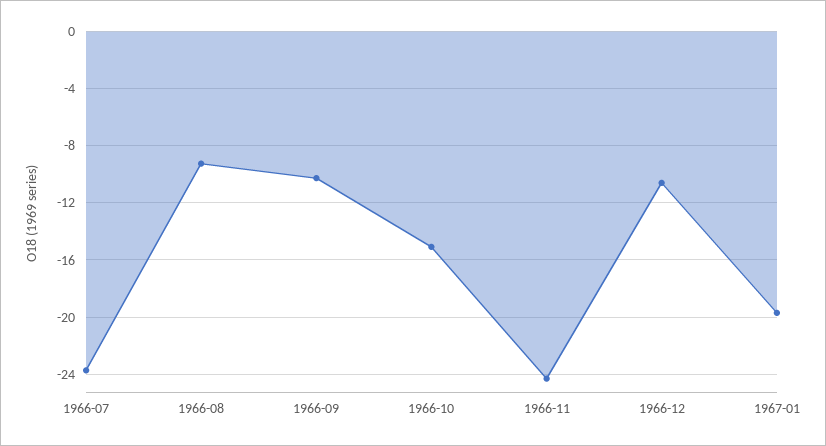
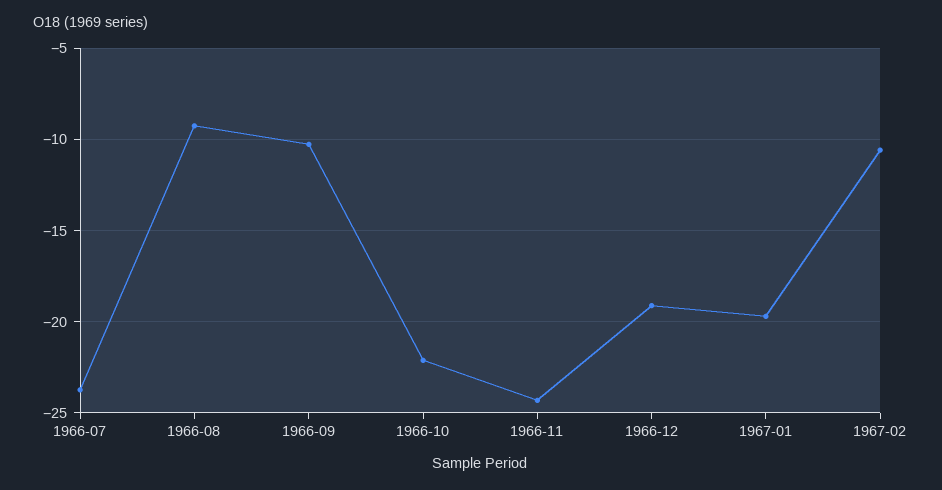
1966-10: -15 -> -22
1966-12: -10.5 -> -19
1967-02: none -> -10.5

